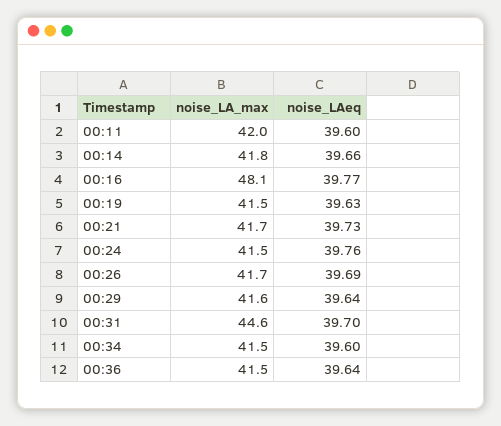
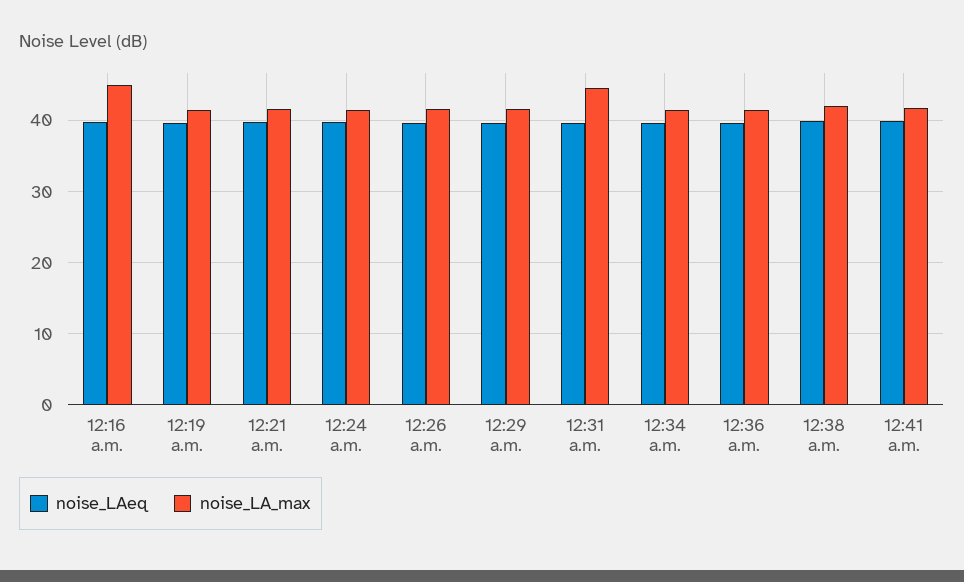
noise_LA_max, 00:11: 42 -> none
noise_LAeq, 00:11: 39.6 -> none
noise_LA_max, 00:14: 41.8 -> none
noise_LAeq, 00:14: 39.66 -> none
noise_LA_max, 00:16: 48.1 -> 45
noise_LAeq, 12:38 a.m.: none -> 40
noise_LA_max, 12:38 a.m.: none -> 42
noise_LAeq, 12:41 a.m.: none -> 40
noise_LA_max, 12:41 a.m.: none -> 42

